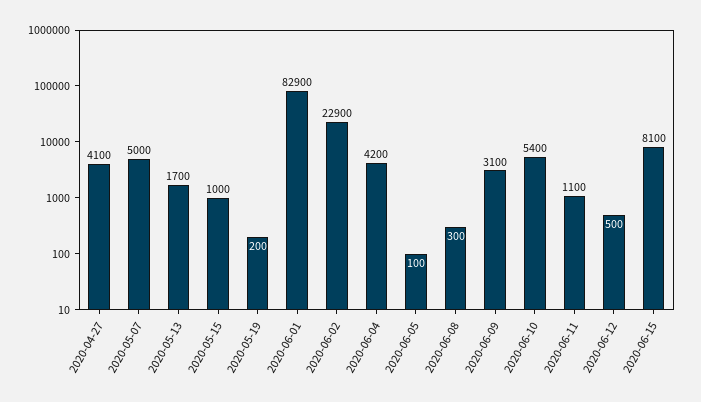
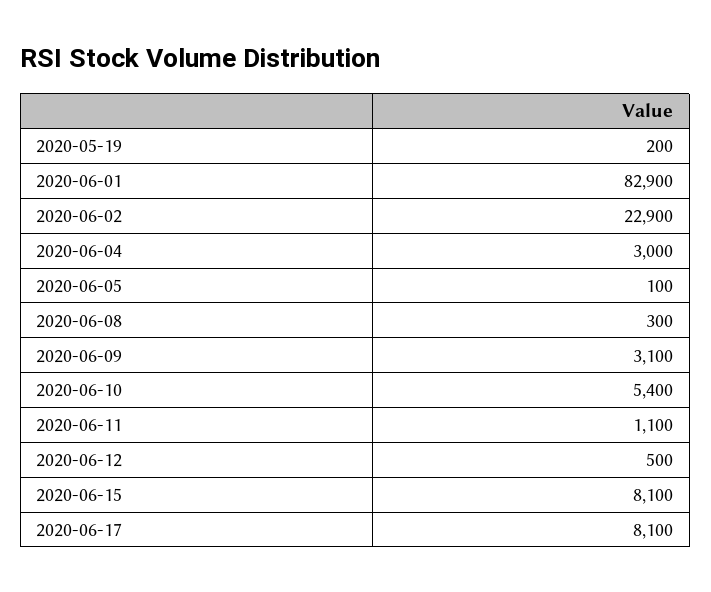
2020-04-27: 4100 -> none
2020-05-07: 5000 -> none
2020-05-13: 1700 -> none
2020-05-15: 1000 -> none
2020-06-04: 4200 -> 3000
2020-06-17: none -> 8100

